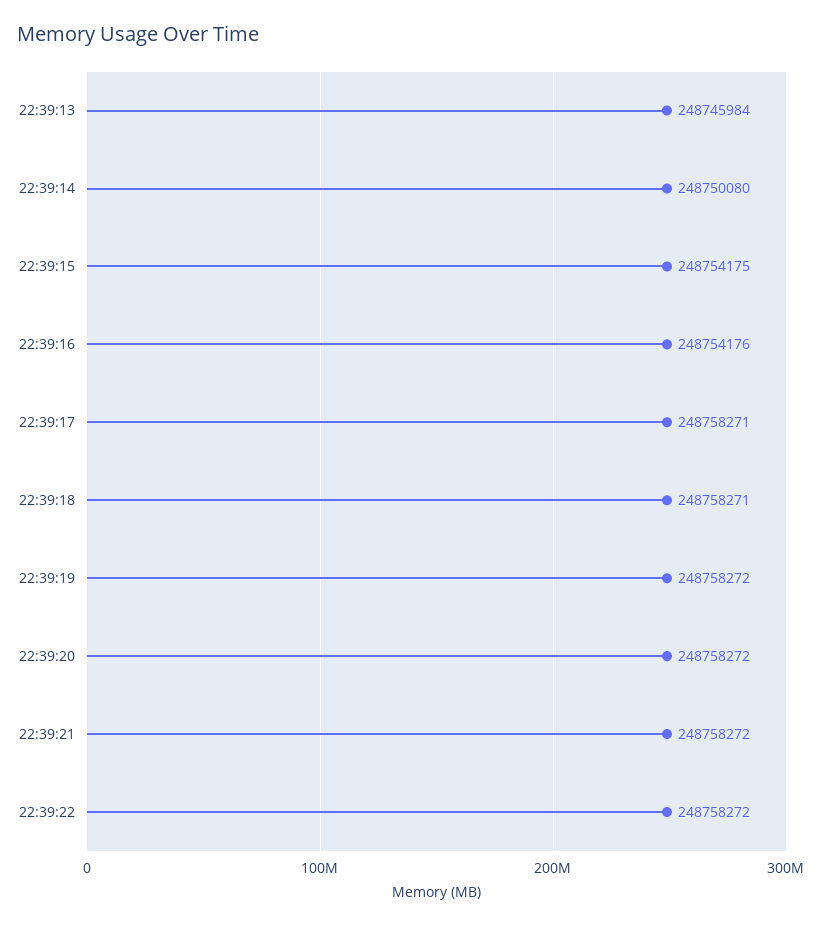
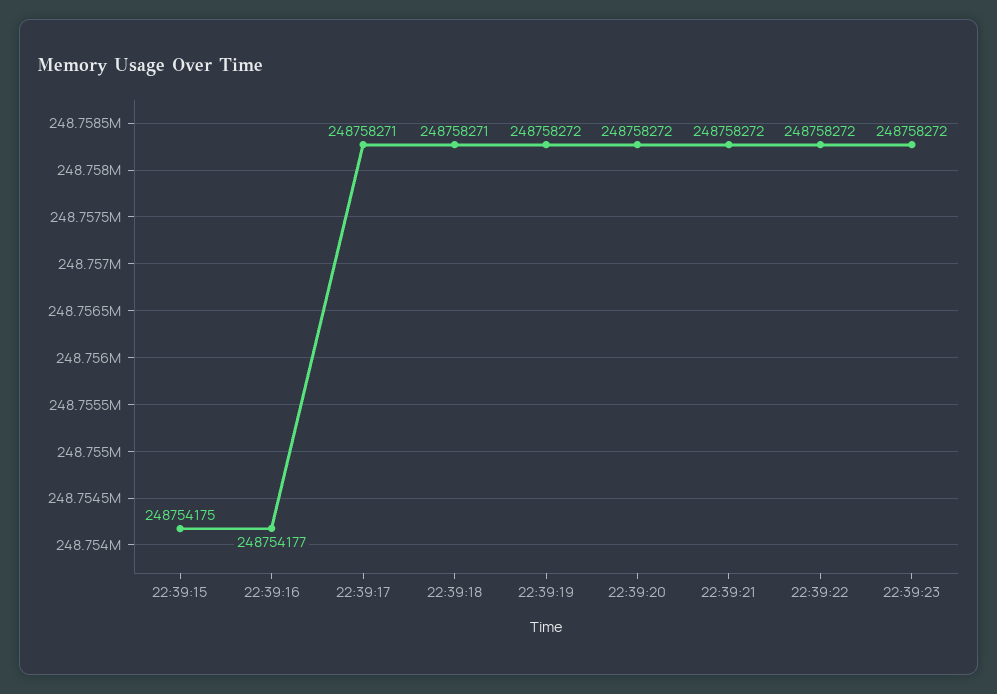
22:39:13: 248745984 -> none
22:39:14: 248750080 -> none
22:39:16: 248754176 -> 248754177
22:39:23: none -> 248758272

